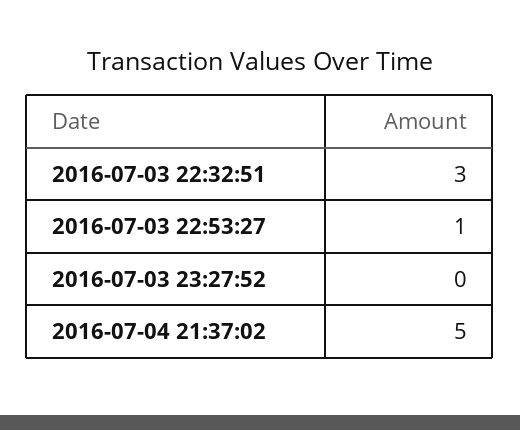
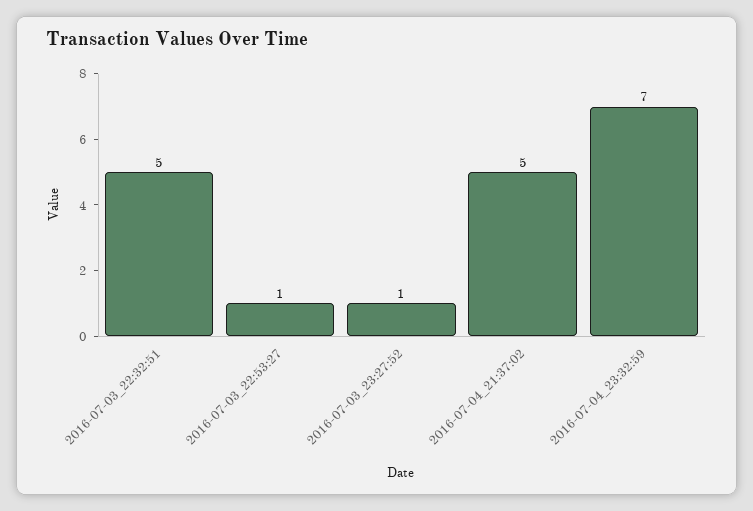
2016-07-03 22:32:51: 3 -> 5
2016-07-03 23:27:52: 0 -> 1
2016-07-04_23:32:59: none -> 7

